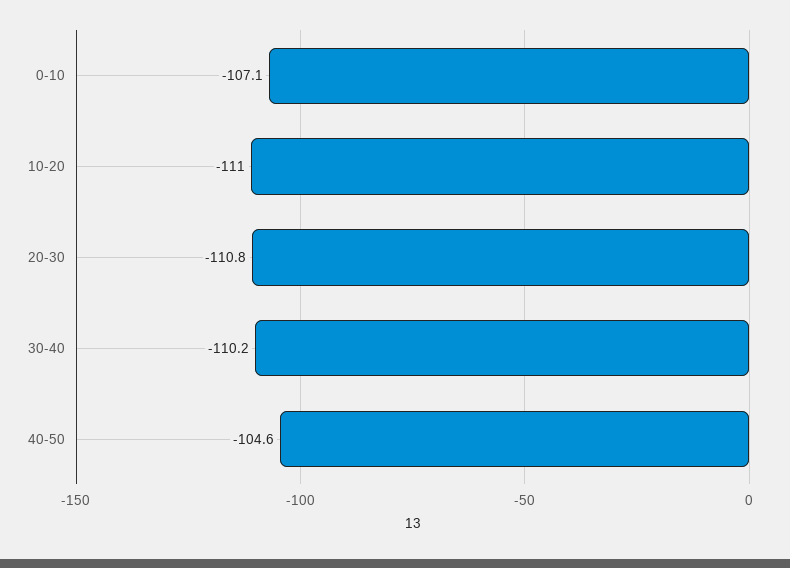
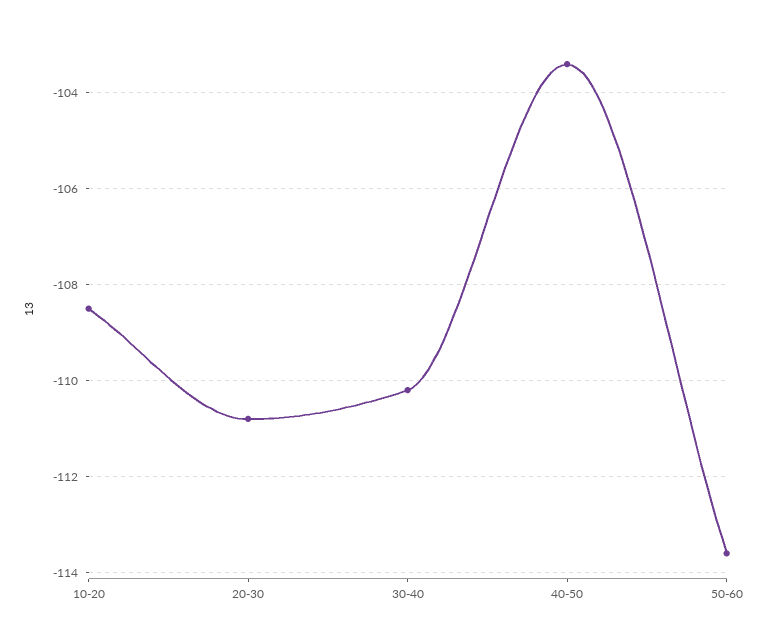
0-10: -107.1 -> none
10-20: -111 -> -108.5
40-50: -104.6 -> -103.5
50-60: none -> -113.5

